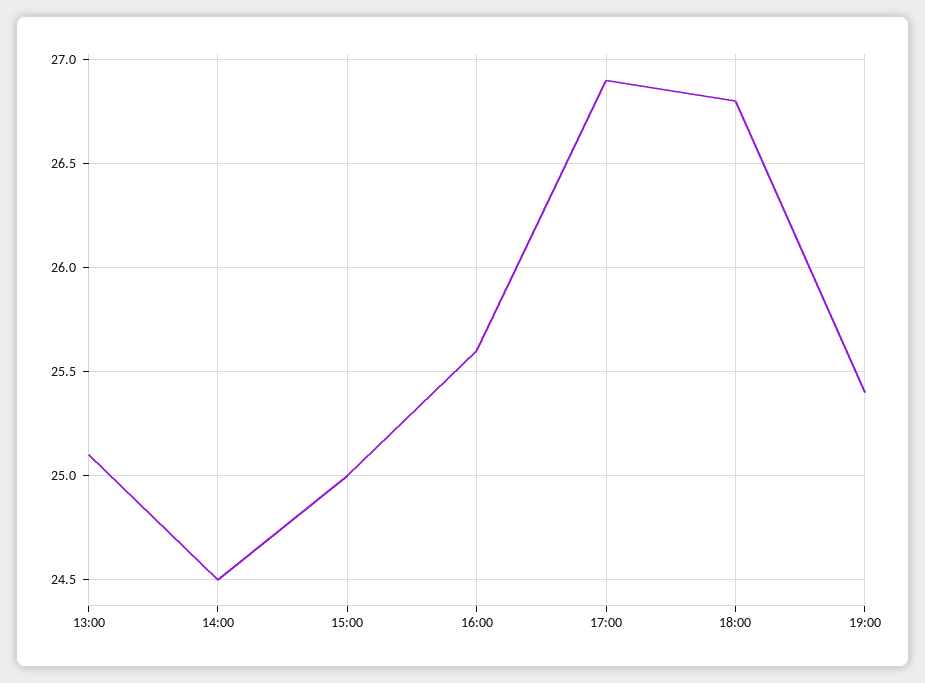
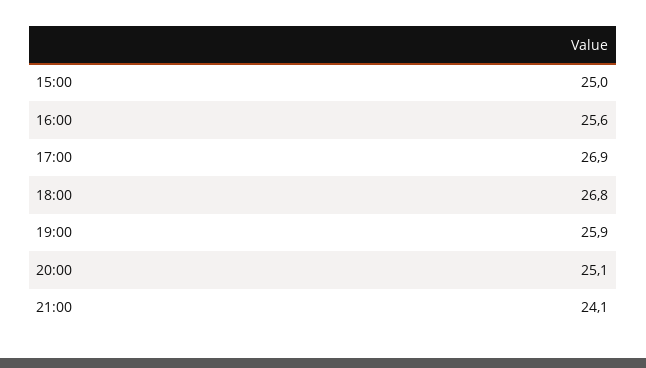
13:00: 25.1 -> none
14:00: 24.5 -> none
19:00: 25.4 -> 25.9
20:00: none -> 25.1
21:00: none -> 24.1

